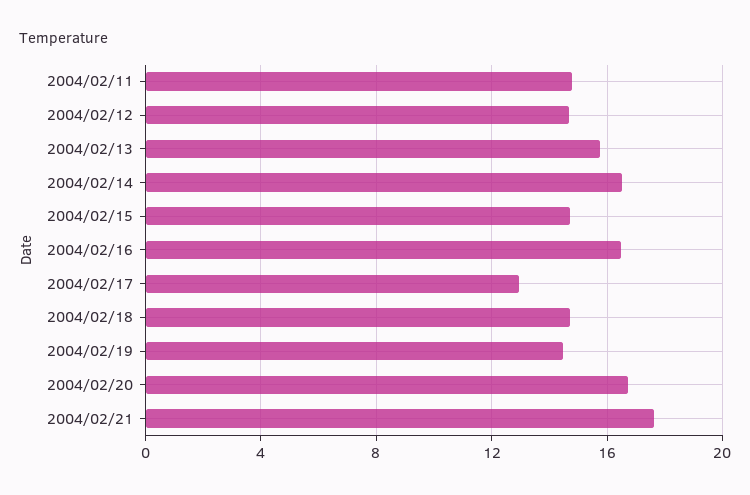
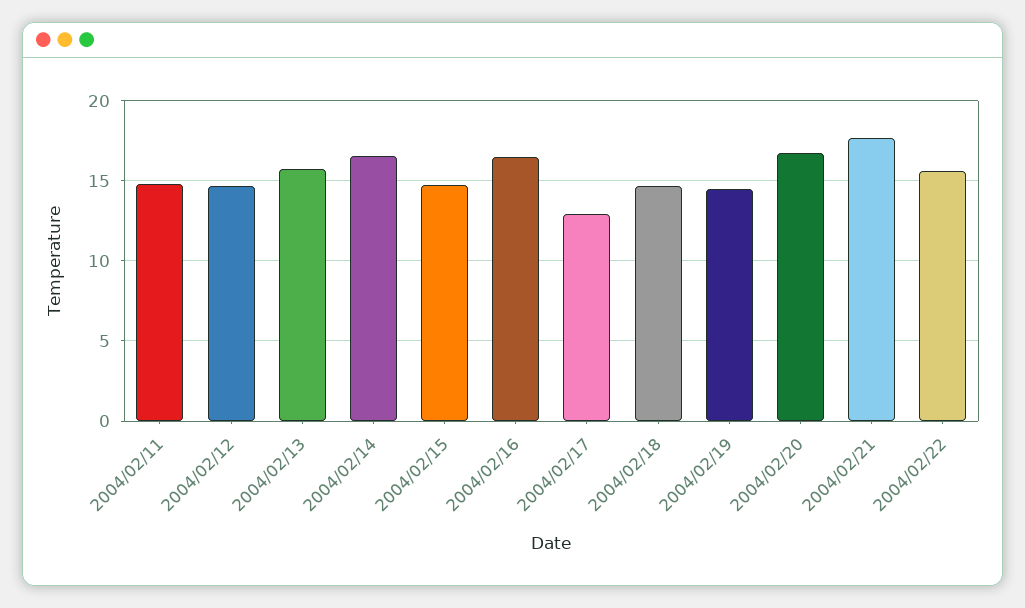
2004/02/22: none -> 15.5

